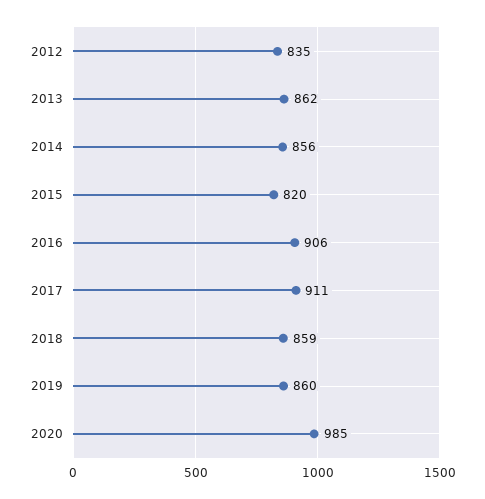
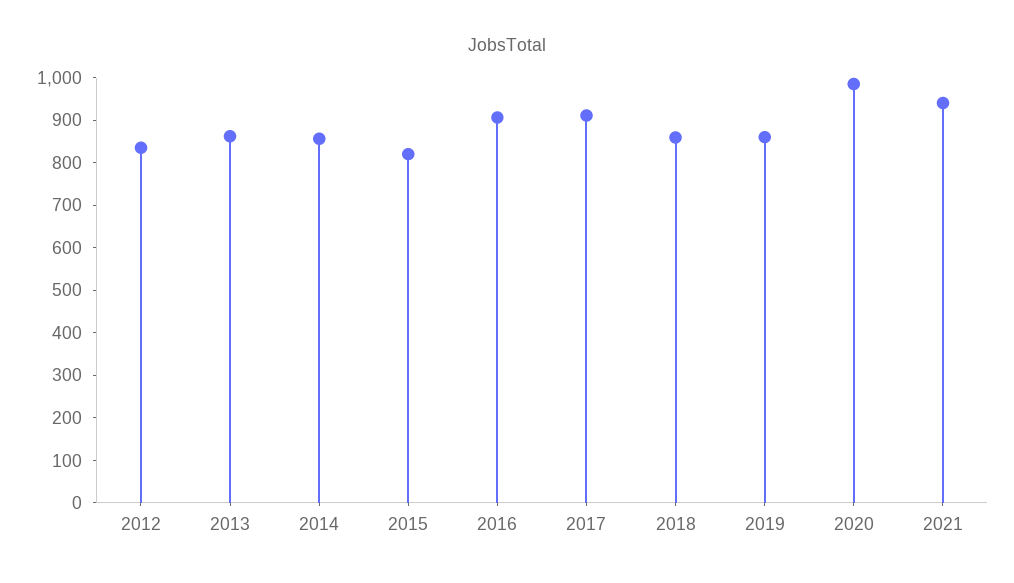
2021: none -> 940

